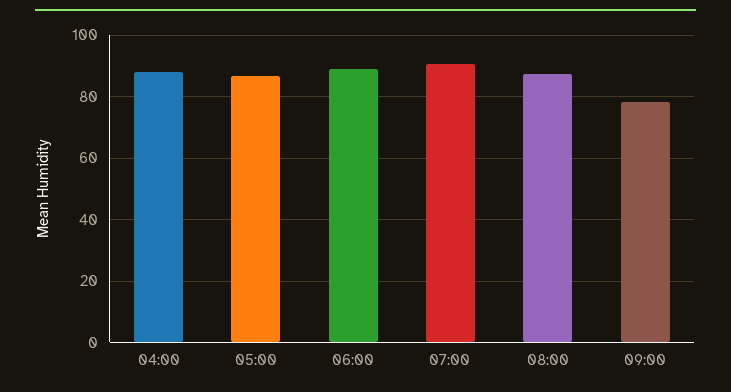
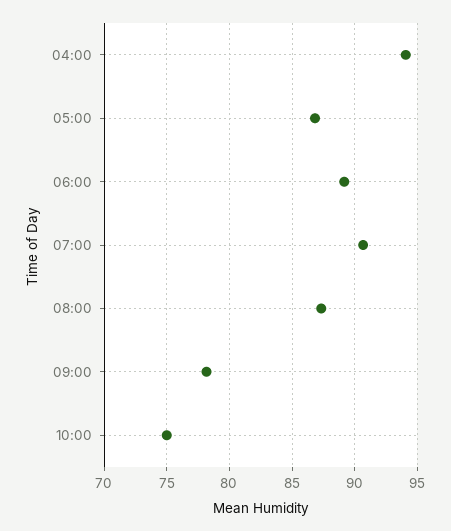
04:00: 88 -> 94
10:00: none -> 75

